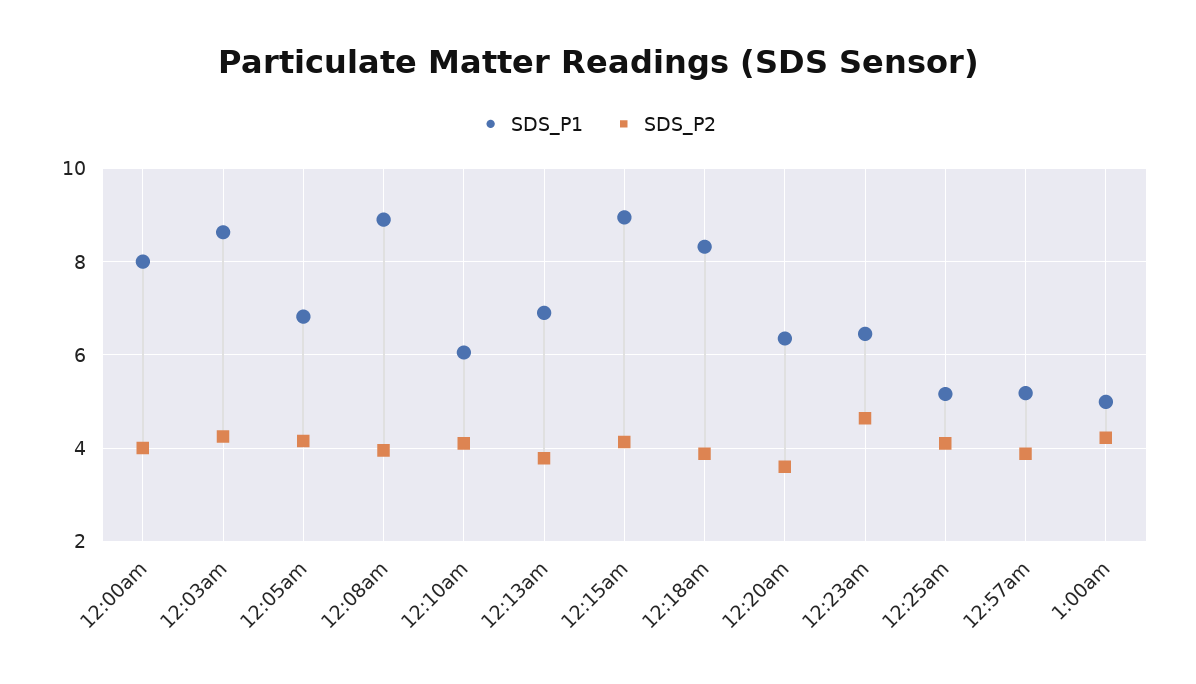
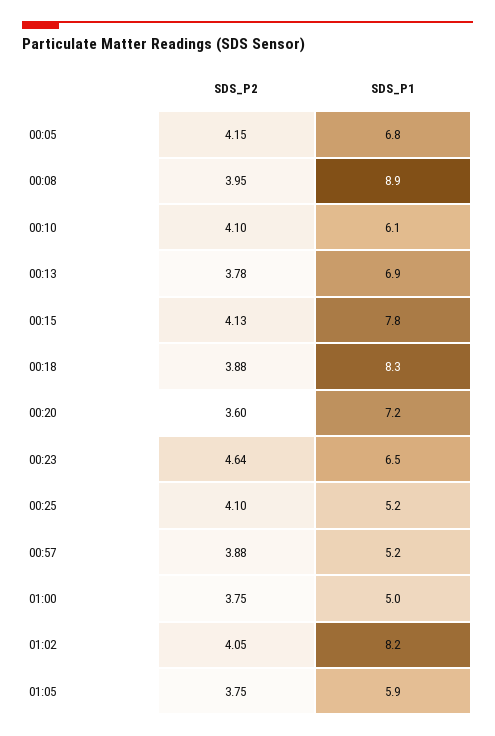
SDS_P1, 12:00am: 8 -> none
SDS_P2, 12:00am: 4 -> none
SDS_P1, 12:03am: 8.6 -> none
SDS_P2, 12:03am: 4.2 -> none
SDS_P1, 12:15am: 9 -> 7.8
SDS_P1, 12:20am: 6.4 -> 7.2
SDS_P2, 1:00am: 4.2 -> 3.75
SDS_P2, 01:02: none -> 4.05
SDS_P1, 01:02: none -> 8.2
SDS_P2, 01:05: none -> 3.75
SDS_P1, 01:05: none -> 5.9

